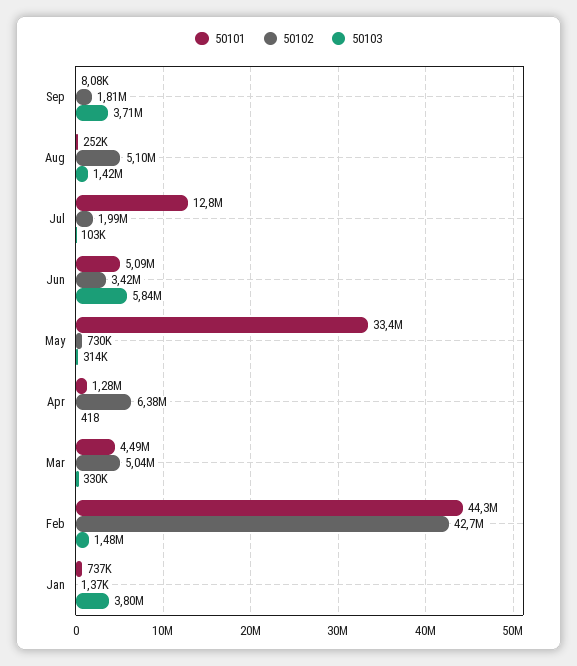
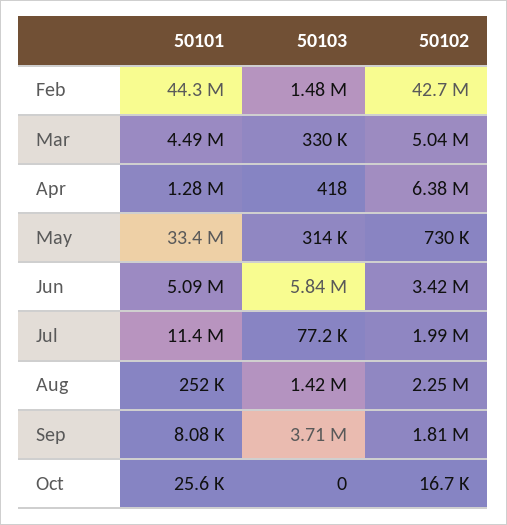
50102, Aug: 5100000 -> 2250000
50101, Jul: 12800000 -> 11400000
50103, Jul: 103000 -> 77200
50101, Jan: 737000 -> none
50102, Jan: 1370 -> none
50103, Jan: 3800000 -> none
50101, Oct: none -> 25600
50103, Oct: none -> 0
50102, Oct: none -> 16700

